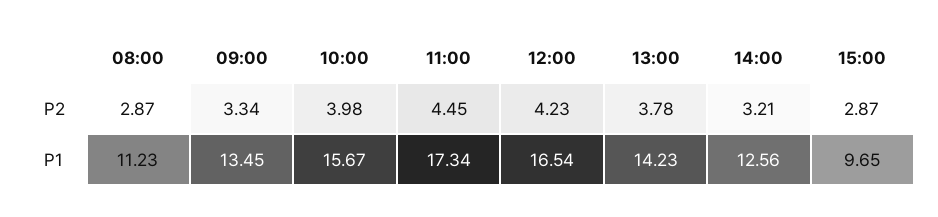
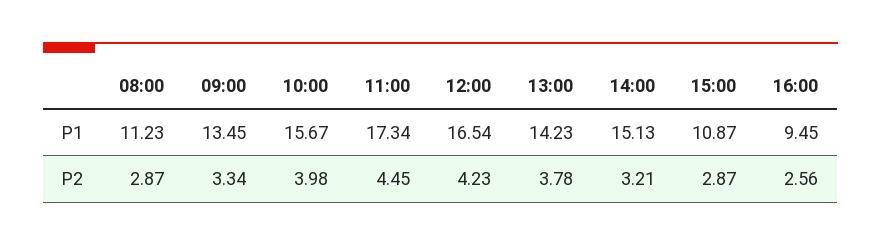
14:00, P1: 12.56 -> 15.13
15:00, P1: 9.65 -> 10.87
16:00, P1: none -> 9.45
16:00, P2: none -> 2.56

